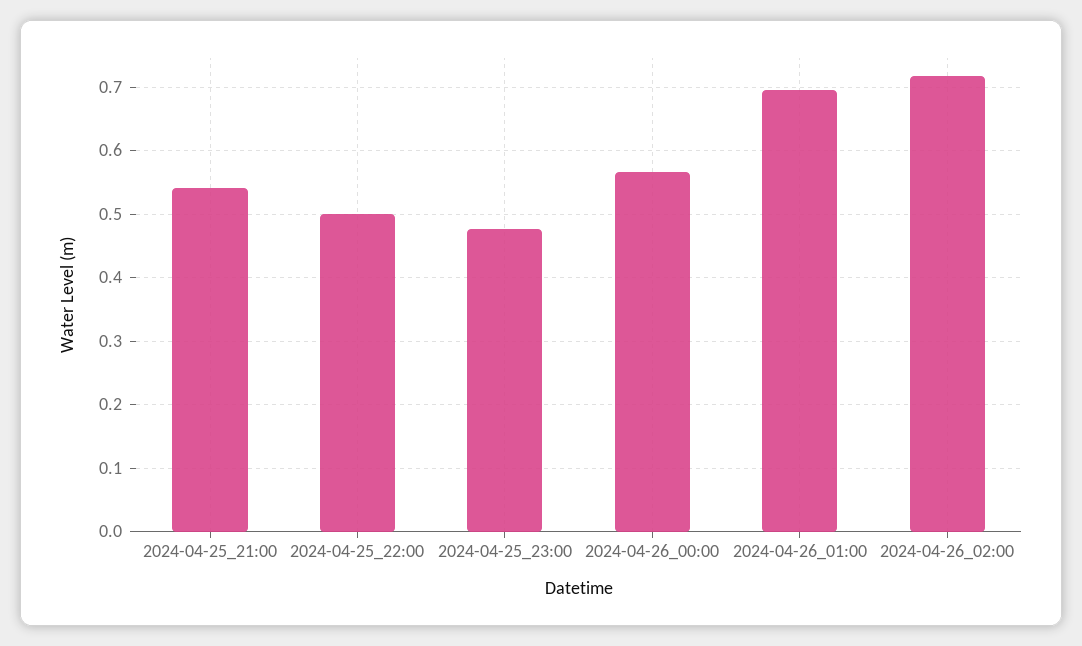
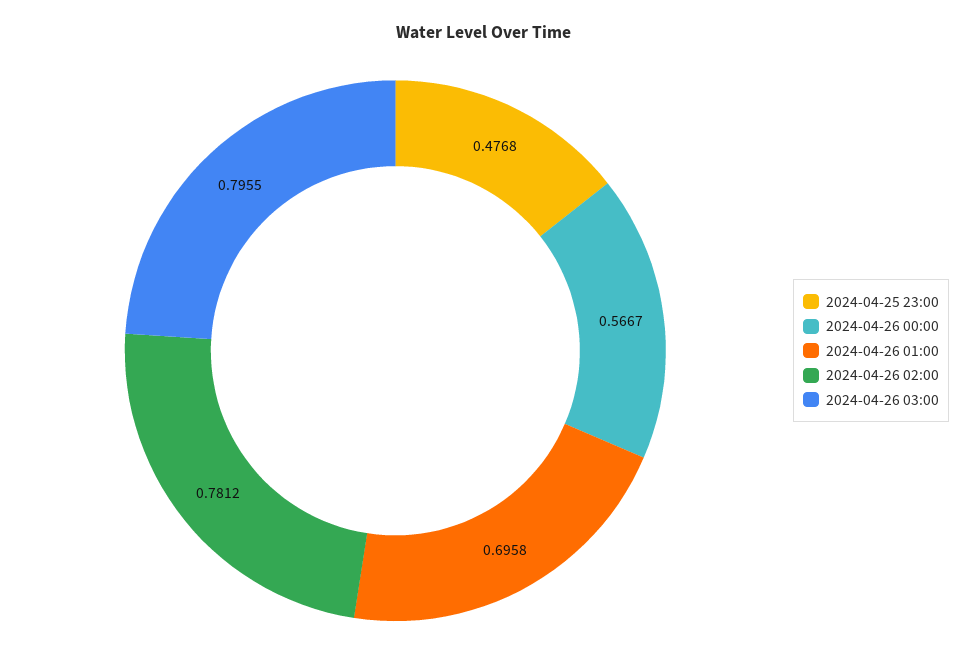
2024-04-25_21:00: 0.54 -> none
2024-04-25_22:00: 0.5 -> none
2024-04-26_02:00: 0.72 -> 0.7812
2024-04-26 03:00: none -> 0.7955

